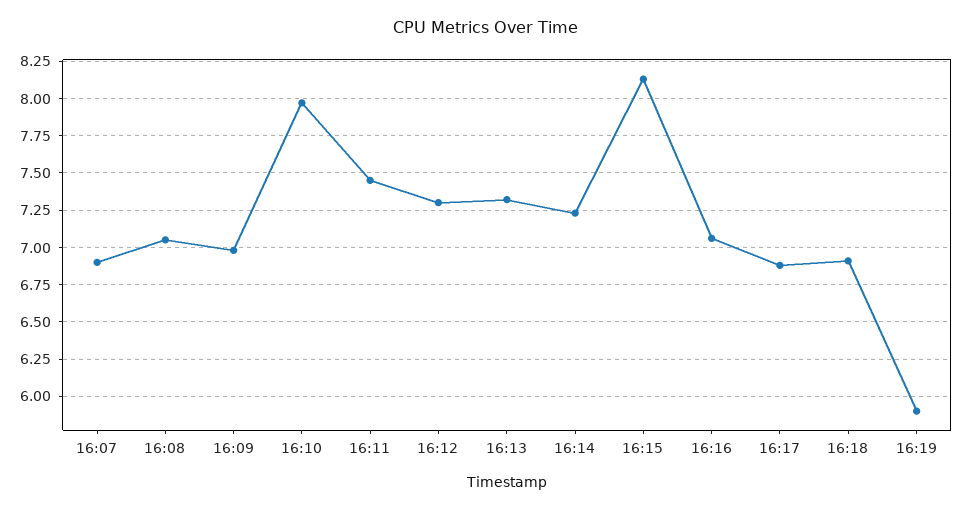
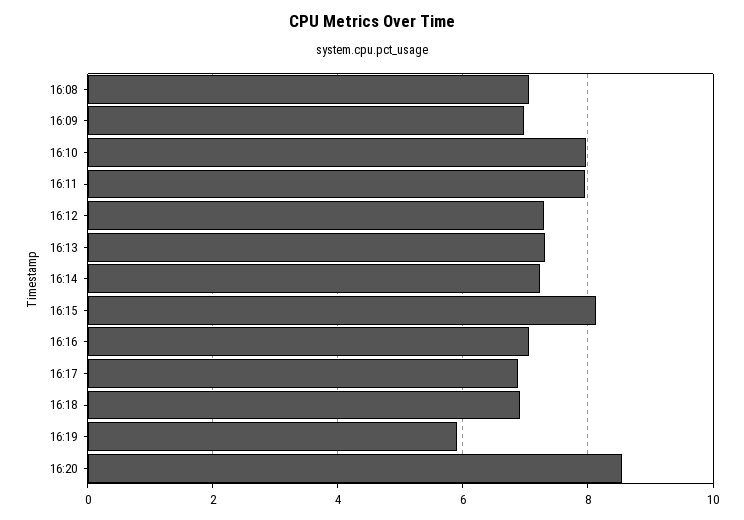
16:07: 6.9 -> none
16:11: 7.45 -> 8
16:20: none -> 8.6

